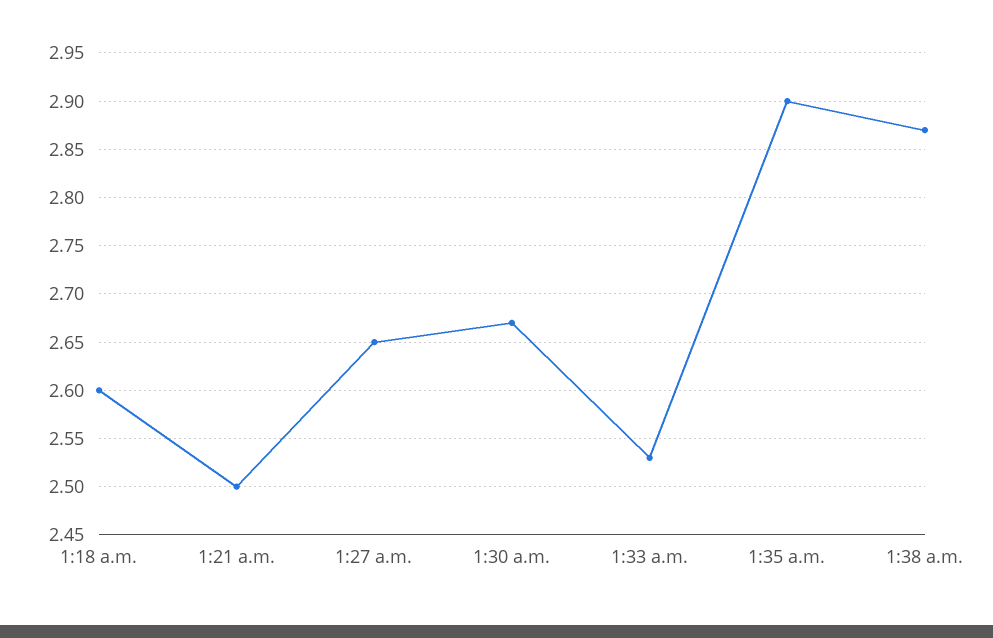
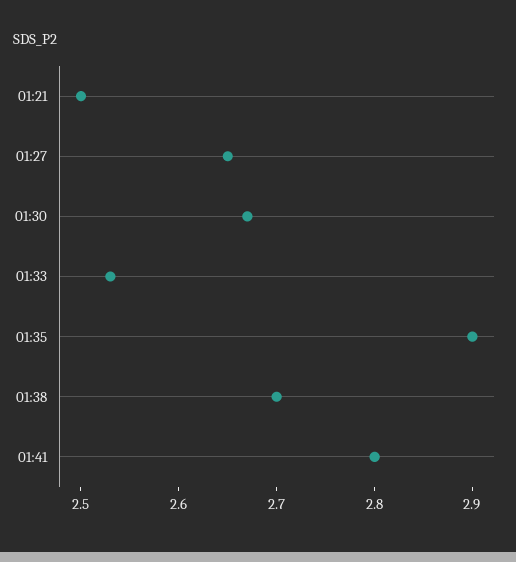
1:18 a.m.: 2.6 -> none
1:38 a.m.: 2.87 -> 2.7
01:41: none -> 2.8

